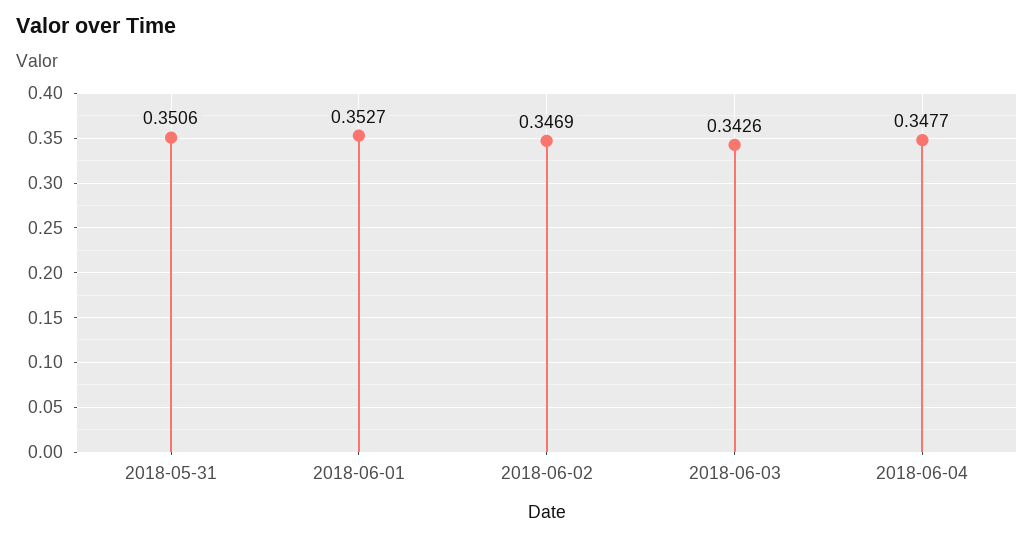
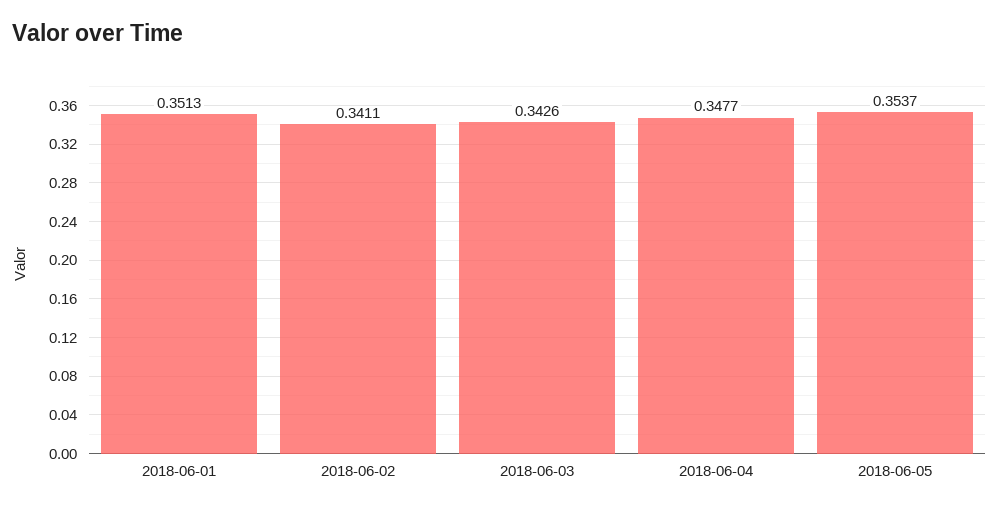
2018-05-31: 0.3506 -> none
2018-06-01: 0.3527 -> 0.3513
2018-06-02: 0.3469 -> 0.3411
2018-06-05: none -> 0.3537

